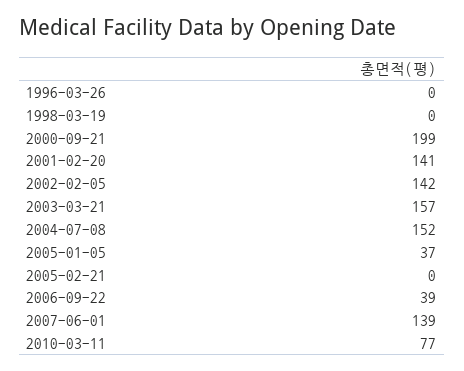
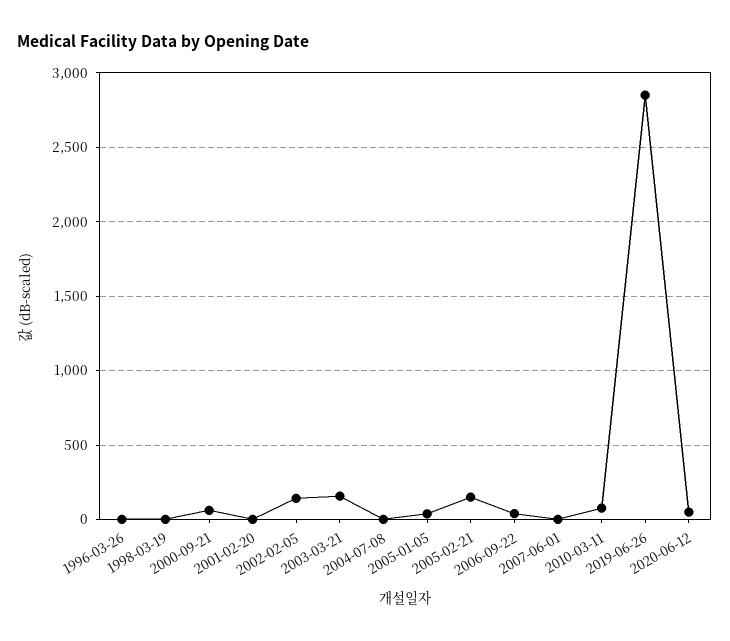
2000-09-21: 199 -> 50
2001-02-20: 141 -> 0
2004-07-08: 152 -> 0
2005-02-21: 0 -> 150
2007-06-01: 139 -> 0
2019-06-26: none -> 2850
2020-06-12: none -> 50

